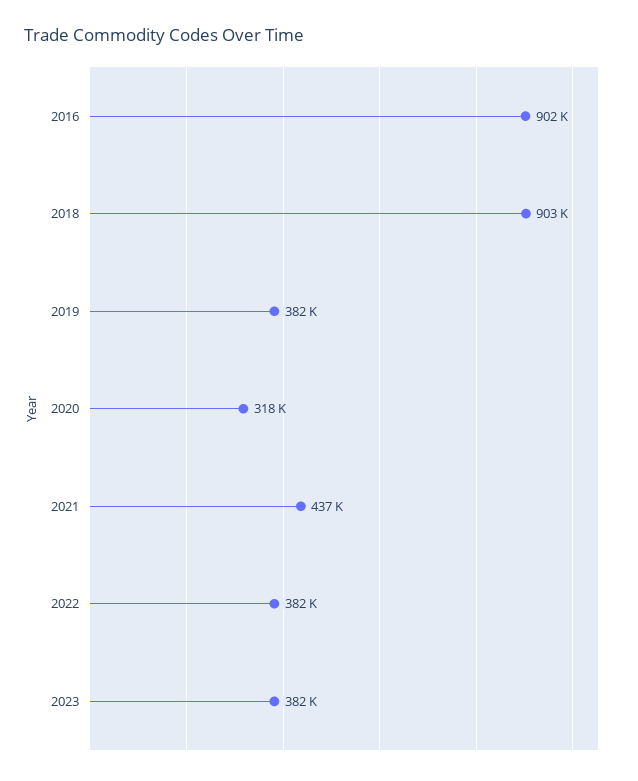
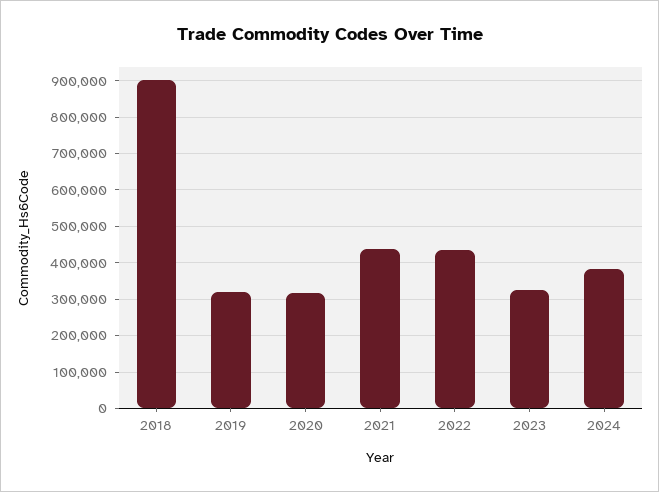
2016: 902000 -> none
2019: 382000 -> 320000
2022: 382000 -> 440000
2023: 382000 -> 320000
2024: none -> 380000

